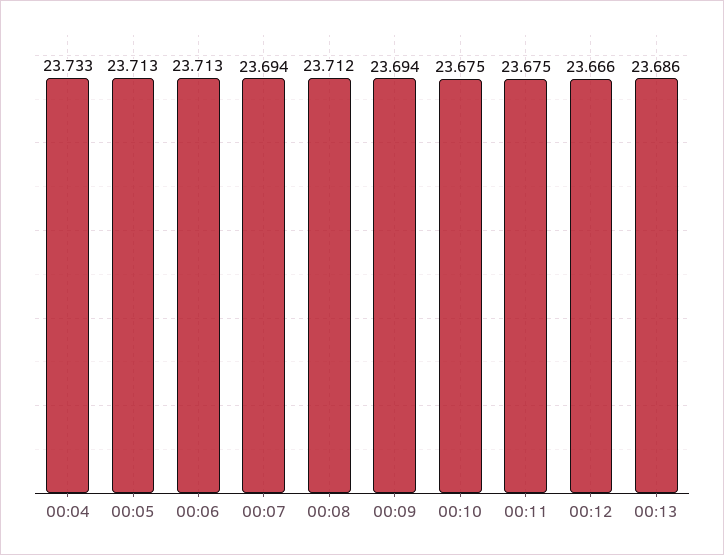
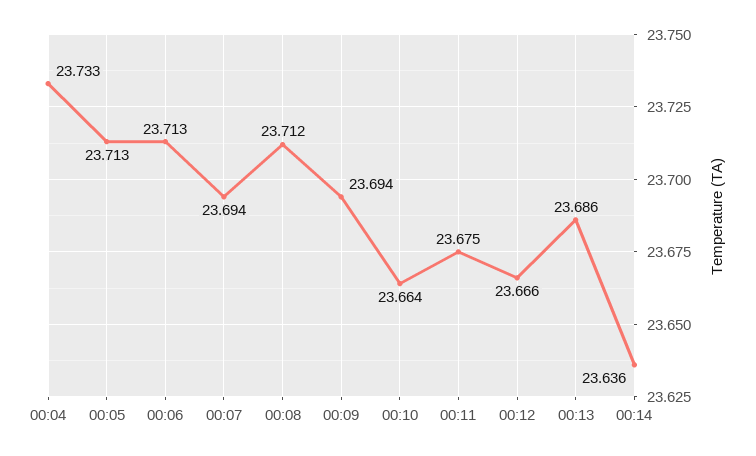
00:10: 23.675 -> 23.664
00:14: none -> 23.636

